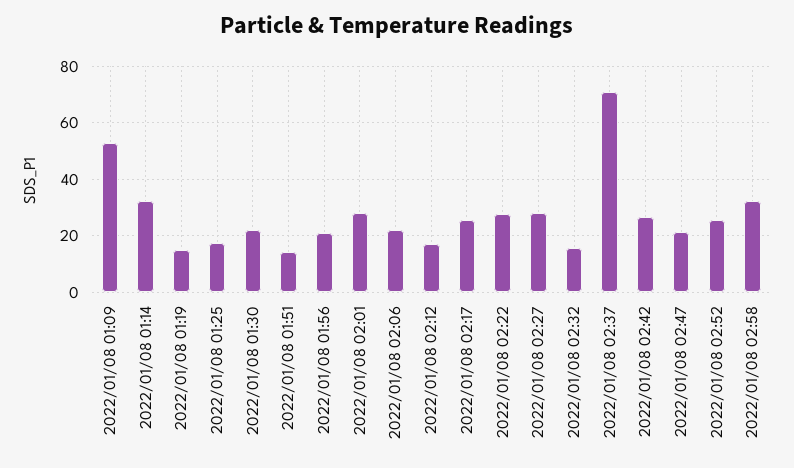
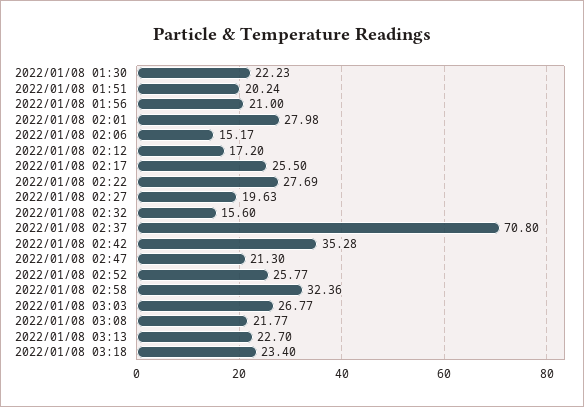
2022/01/08 01:09: 52.5 -> none
2022/01/08 01:14: 32.5 -> none
2022/01/08 01:19: 15 -> none
2022/01/08 01:25: 17.5 -> none
2022/01/08 01:51: 15 -> 20.24
2022/01/08 02:06: 22.5 -> 15.17
2022/01/08 02:27: 27.5 -> 19.63
2022/01/08 02:42: 27.5 -> 35.28
2022/01/08 03:03: none -> 26.77
2022/01/08 03:08: none -> 21.77
2022/01/08 03:13: none -> 22.7
2022/01/08 03:18: none -> 23.4

